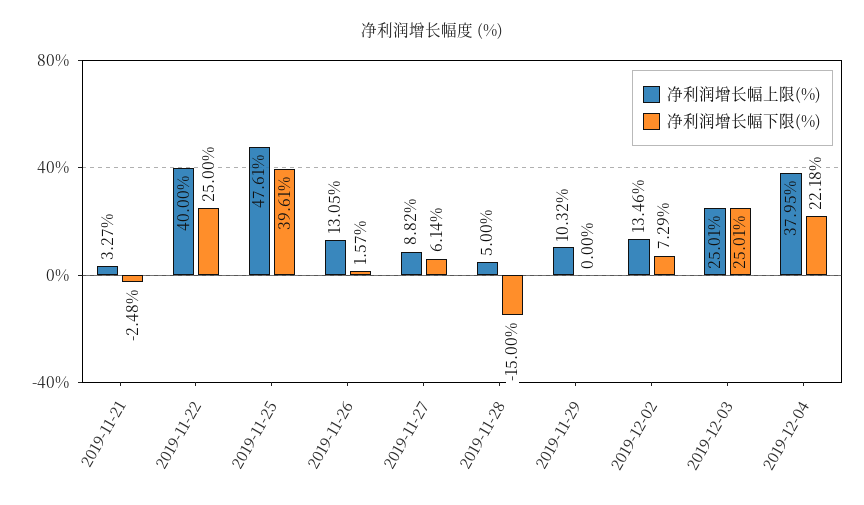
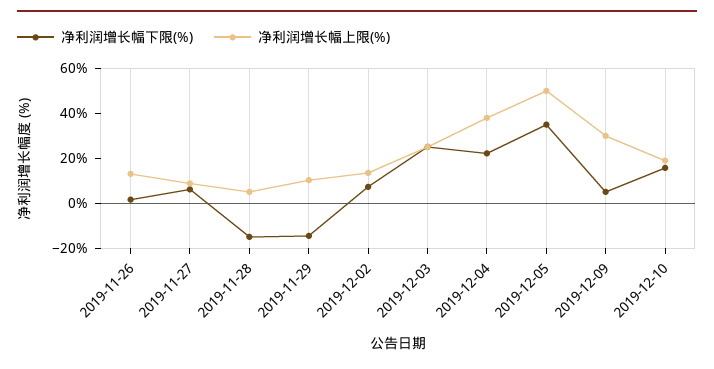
净利润增长幅上限(%), 2019-11-21: 3.27 -> none
净利润增长幅下限(%), 2019-11-21: -2.48 -> none
净利润增长幅上限(%), 2019-11-22: 40 -> none
净利润增长幅下限(%), 2019-11-22: 25 -> none
净利润增长幅上限(%), 2019-11-25: 47.61 -> none
净利润增长幅下限(%), 2019-11-25: 39.61 -> none
净利润增长幅下限(%), 2019-11-29: 0 -> -15
净利润增长幅下限(%), 2019-12-05: none -> 35
净利润增长幅上限(%), 2019-12-05: none -> 50
净利润增长幅下限(%), 2019-12-09: none -> 5
净利润增长幅上限(%), 2019-12-09: none -> 30
净利润增长幅下限(%), 2019-12-10: none -> 15
净利润增长幅上限(%), 2019-12-10: none -> 20

